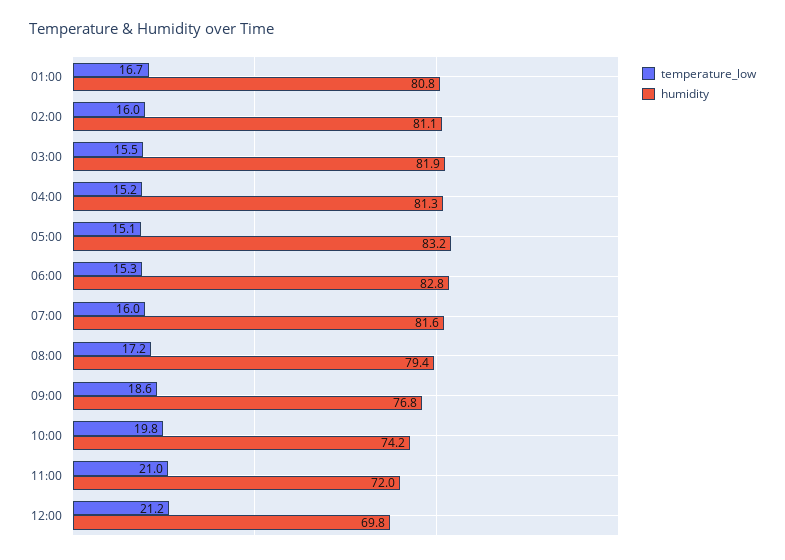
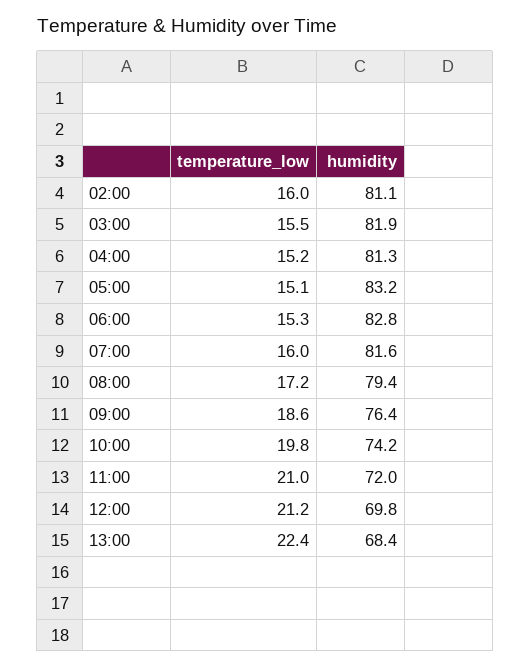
temperature_low, 01:00: 16.7 -> none
humidity, 01:00: 80.8 -> none
humidity, 09:00: 76.8 -> 76.4
temperature_low, 13:00: none -> 22.4
humidity, 13:00: none -> 68.4

